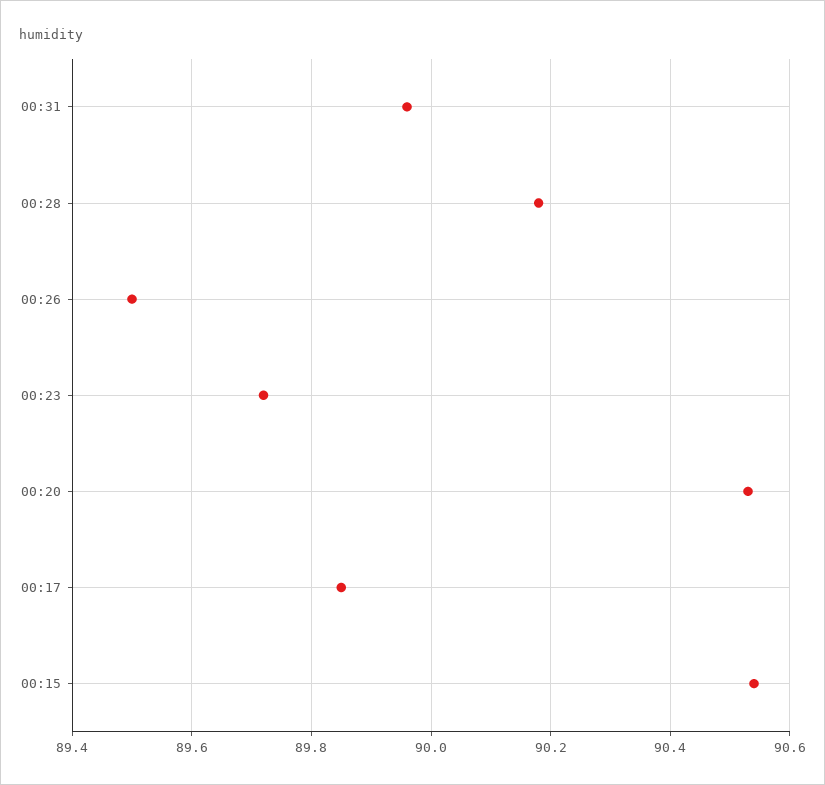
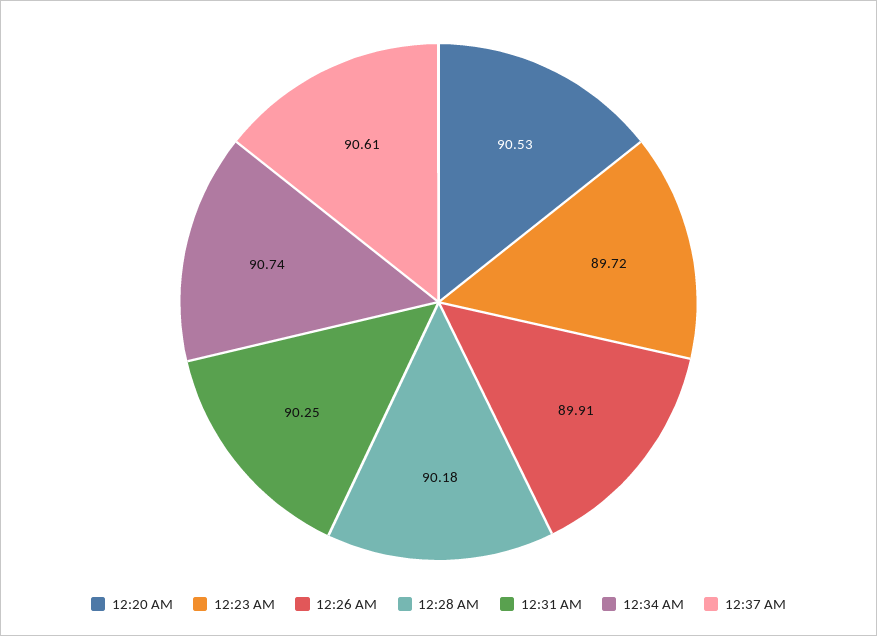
00:31: 89.95 -> 90.25
00:26: 89.5 -> 89.91
00:17: 89.85 -> none
00:15: 90.55 -> none
12:34 AM: none -> 90.74
12:37 AM: none -> 90.61

